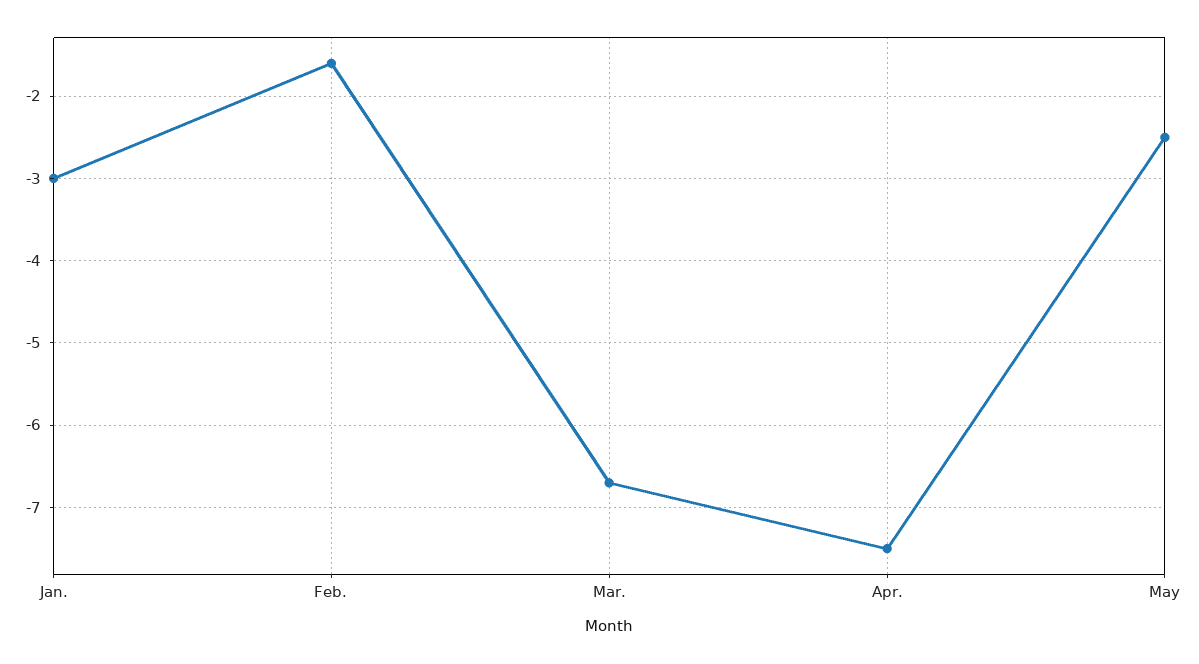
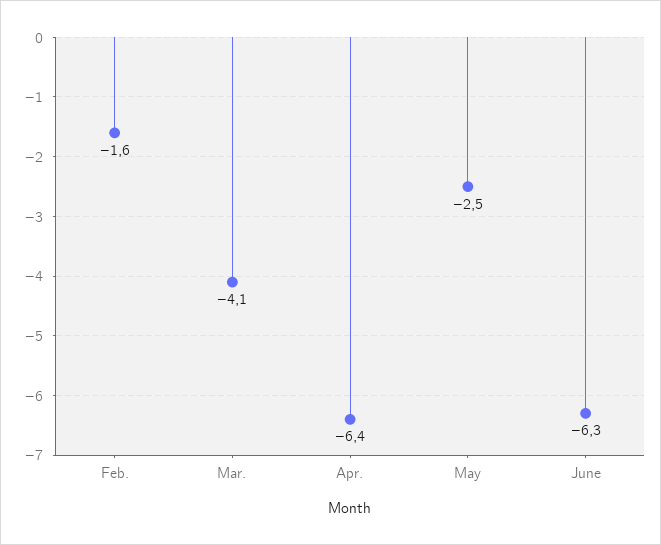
Jan.: -3 -> none
Mar.: -6.7 -> -4.1
Apr.: -7.5 -> -6.4
June: none -> -6.3

